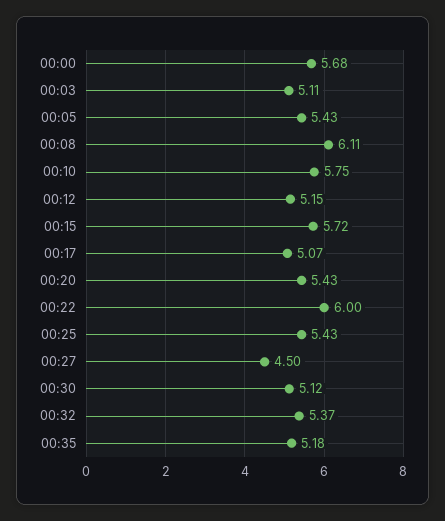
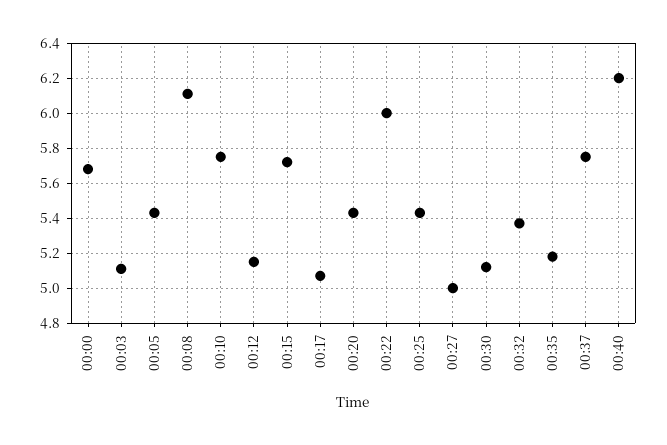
00:27: 4.5 -> 5
00:37: none -> 5.75
00:40: none -> 6.2

